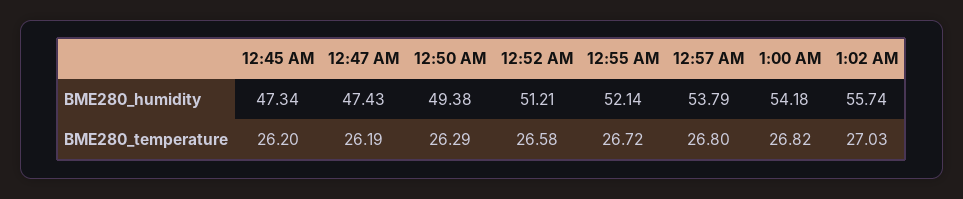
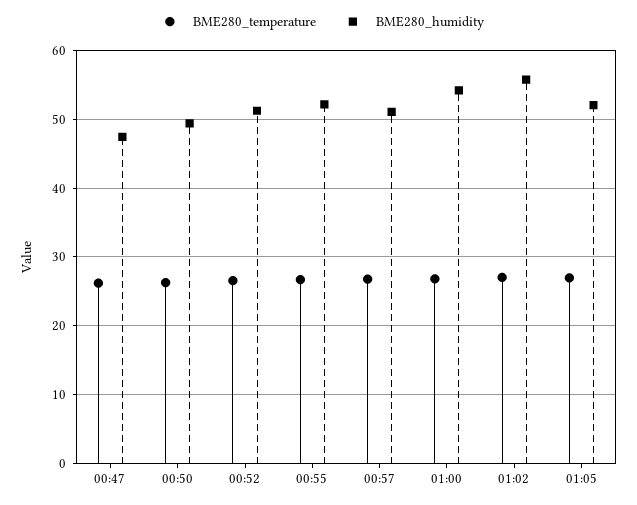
BME280_humidity, 12:45 AM: 47.34 -> none
BME280_humidity, 12:57 AM: 53.79 -> 51
BME280_temperature, 12:45 AM: 26.2 -> none
BME280_temperature, 01:05: none -> 27
BME280_humidity, 01:05: none -> 52

